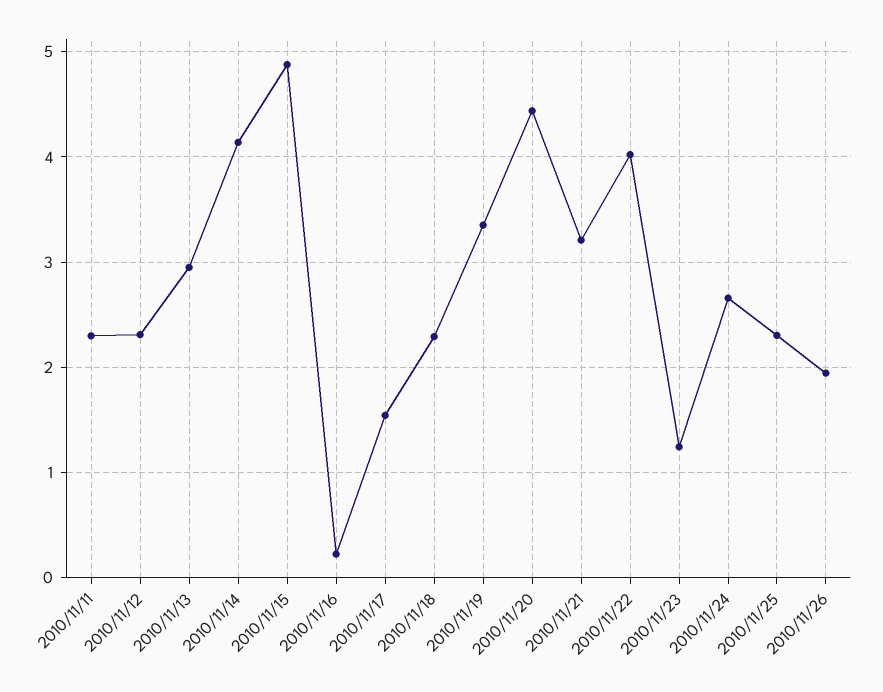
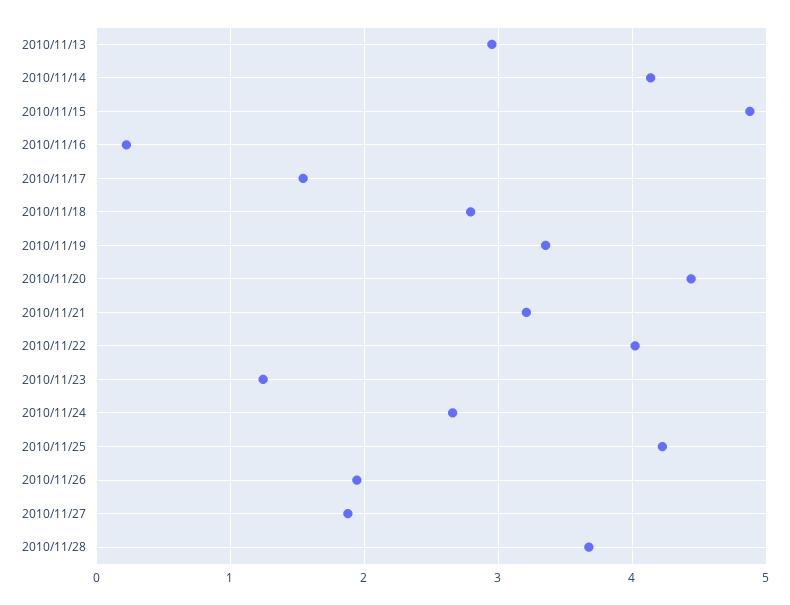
2010/11/11: 2.3 -> none
2010/11/12: 2.3 -> none
2010/11/18: 2.3 -> 2.8
2010/11/25: 2.3 -> 4.2
2010/11/27: none -> 1.9
2010/11/28: none -> 3.7

